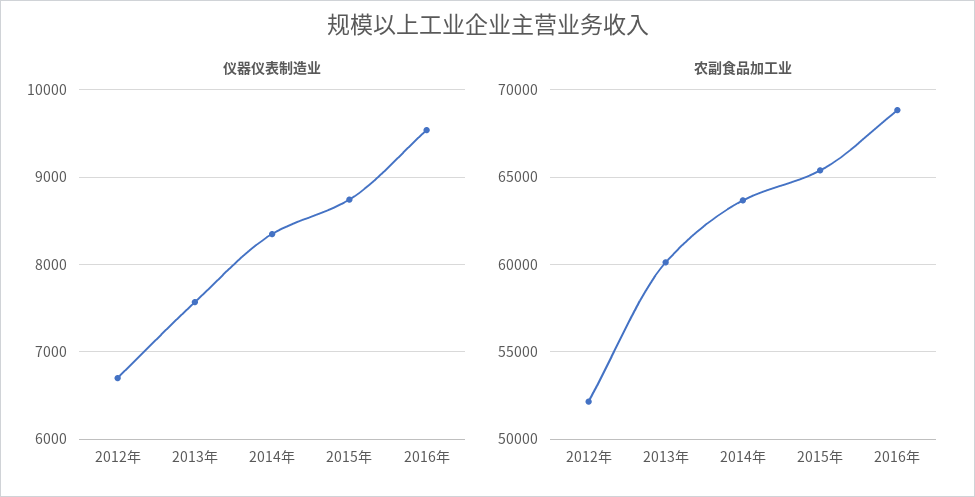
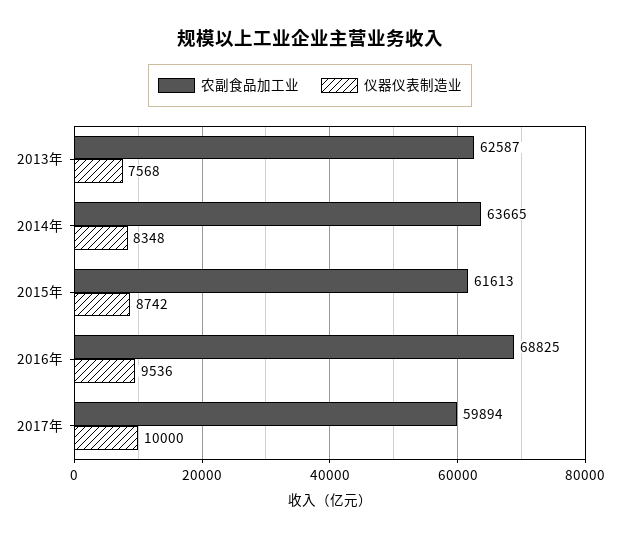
仪器仪表制造业, 2012年: 6700 -> none
农副食品加工业, 2012年: 52000 -> none
农副食品加工业, 2013年: 60000 -> 62587
农副食品加工业, 2015年: 65500 -> 61613
农副食品加工业, 2017年: none -> 59894
仪器仪表制造业, 2017年: none -> 10000

